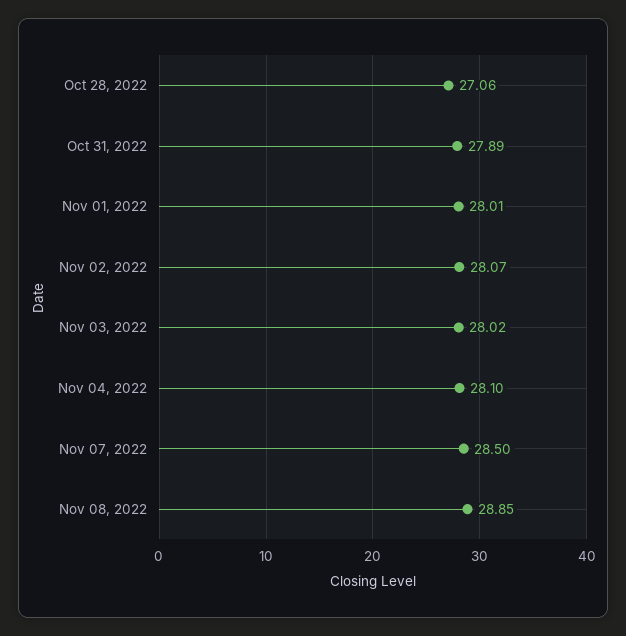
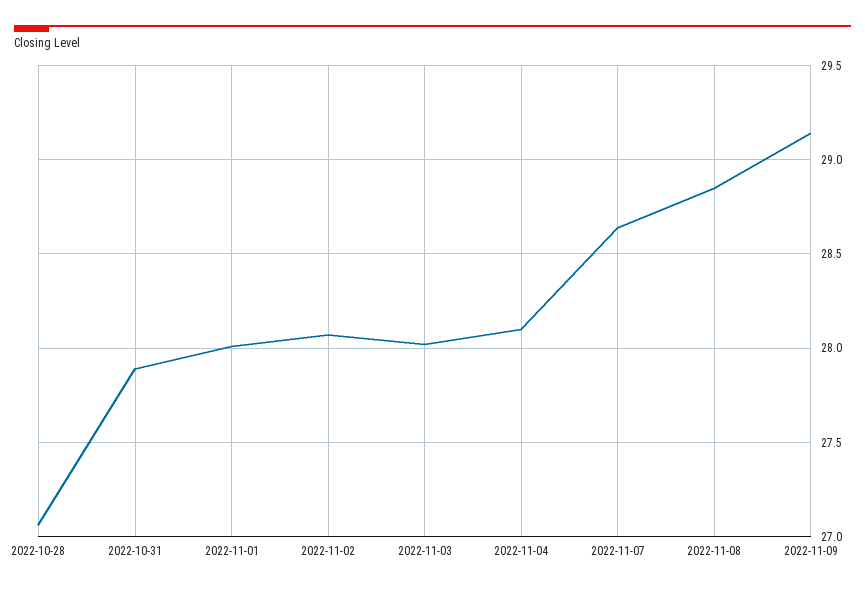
Nov 07, 2022: 28.5 -> 28.65
2022-11-09: none -> 29.15

